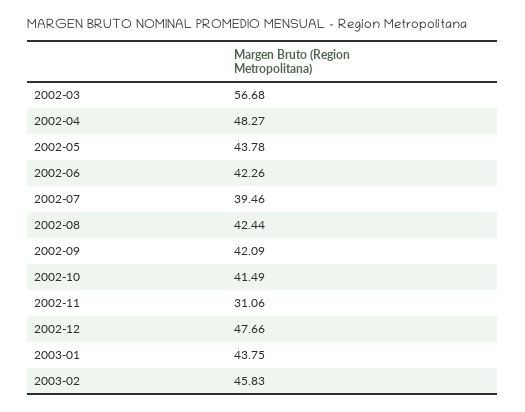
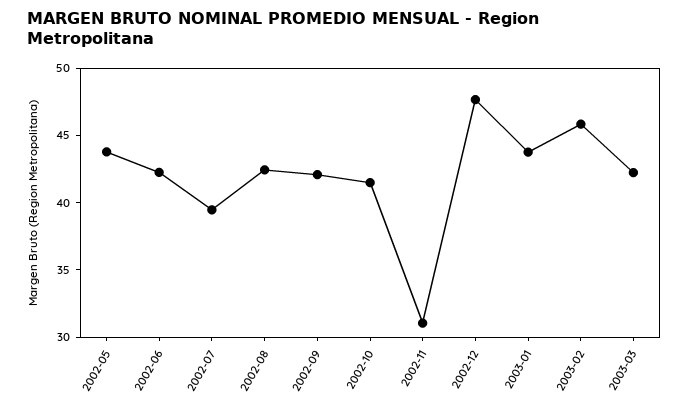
2002-03: 56.68 -> none
2002-04: 48.27 -> none
2003-03: none -> 42

